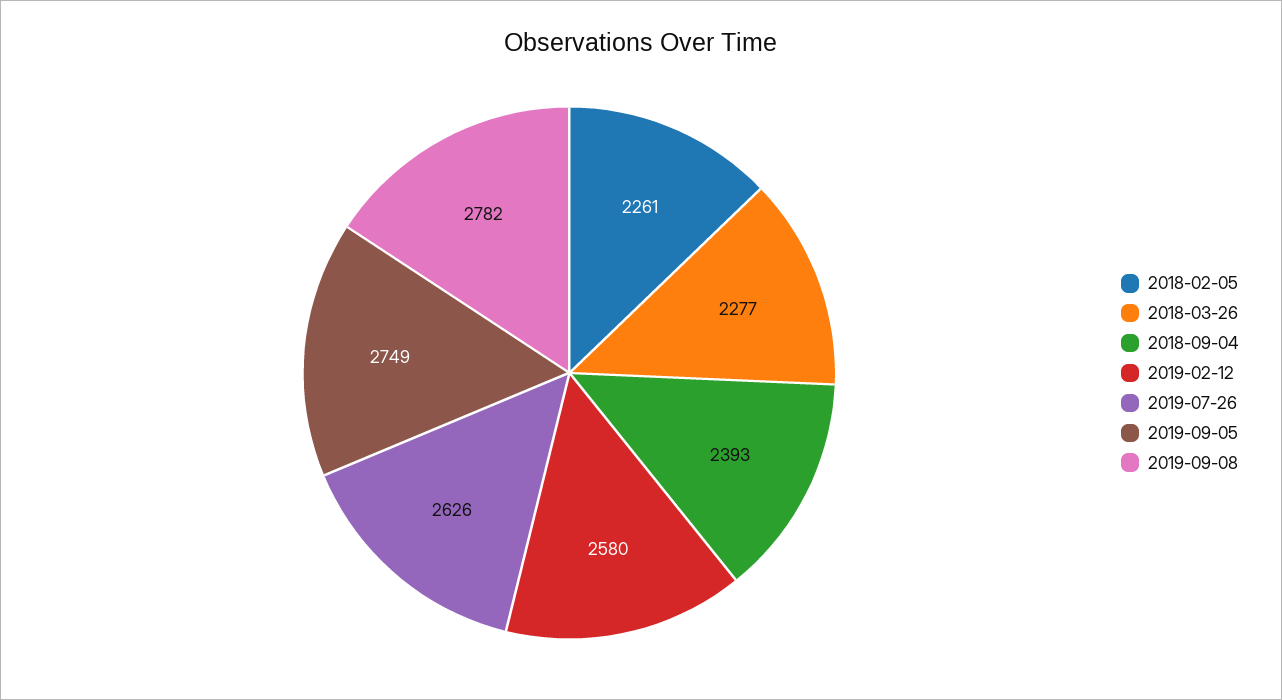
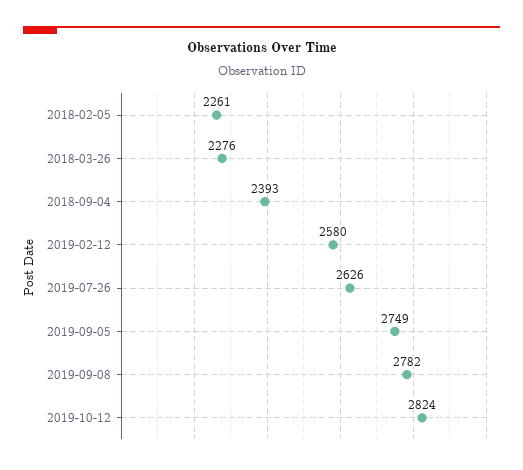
2018-03-26: 2277 -> 2276
2019-10-12: none -> 2824

